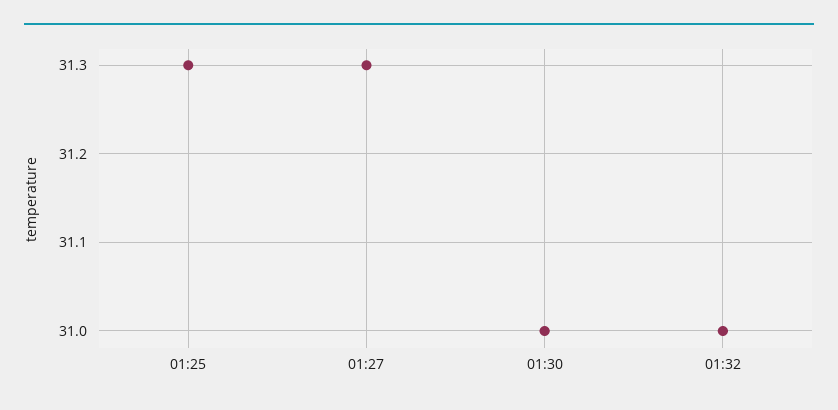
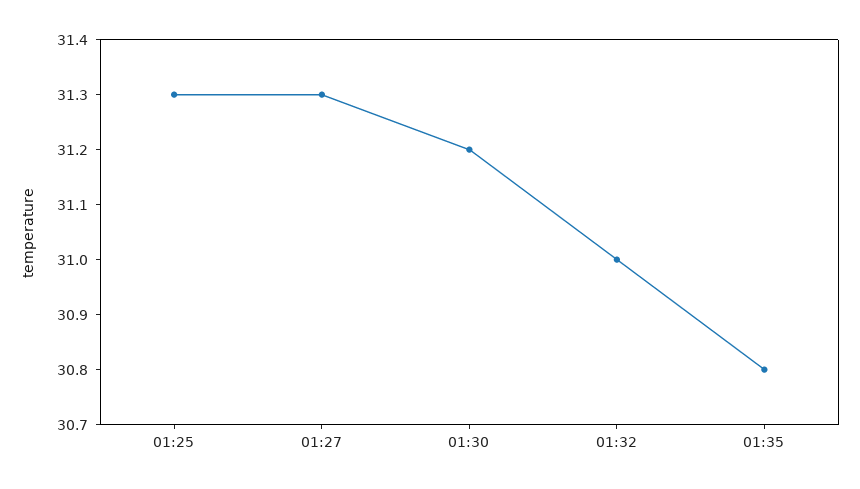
01:30: 31 -> 31.2
01:35: none -> 30.8

